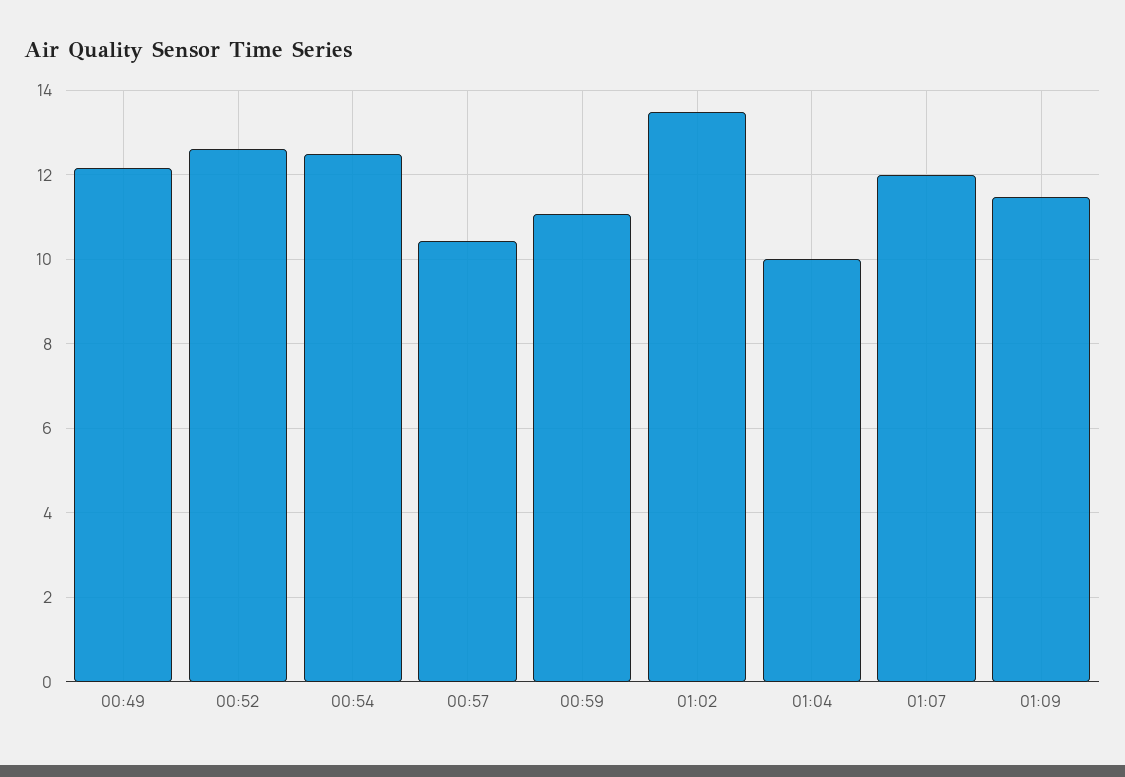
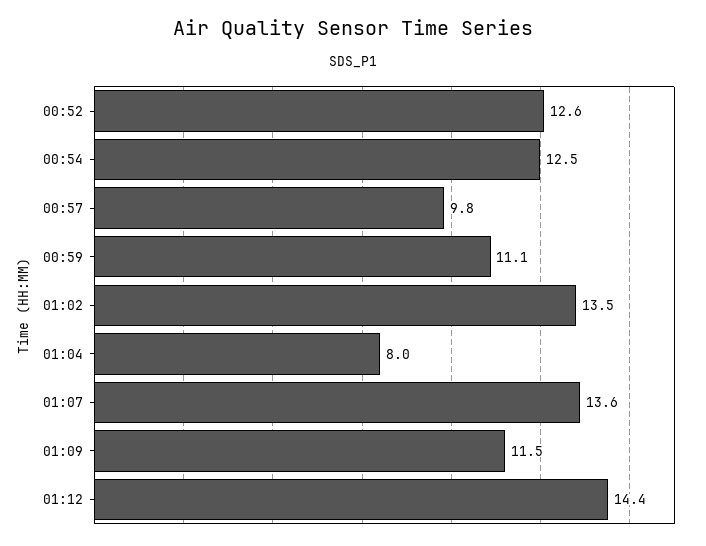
00:49: 12.2 -> none
00:57: 10.4 -> 9.8
01:04: 10 -> 8
01:07: 12 -> 13.6
01:12: none -> 14.4

